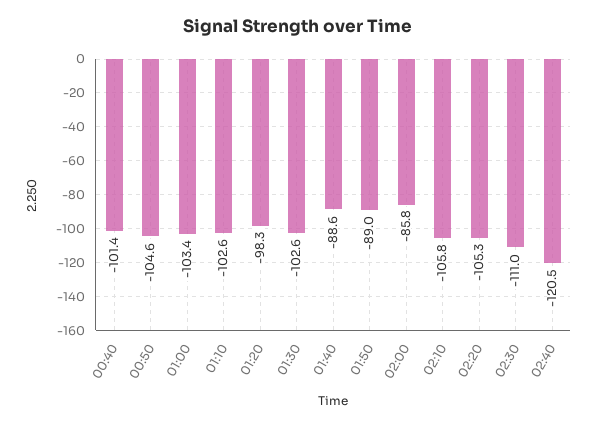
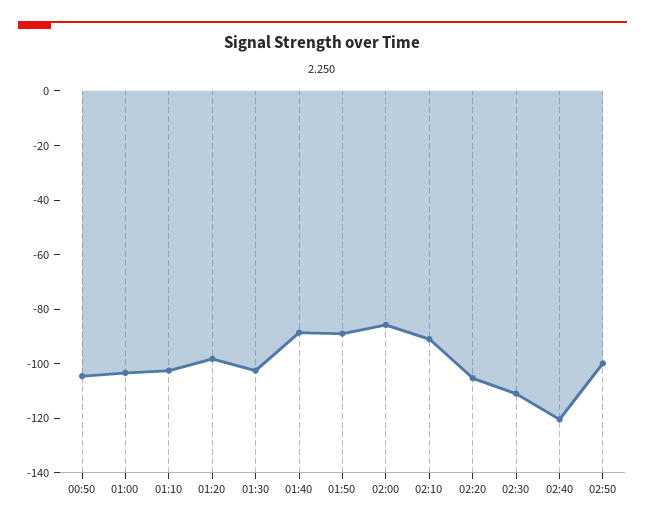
00:40: -101.4 -> none
02:10: -105.8 -> -90
02:50: none -> -100

